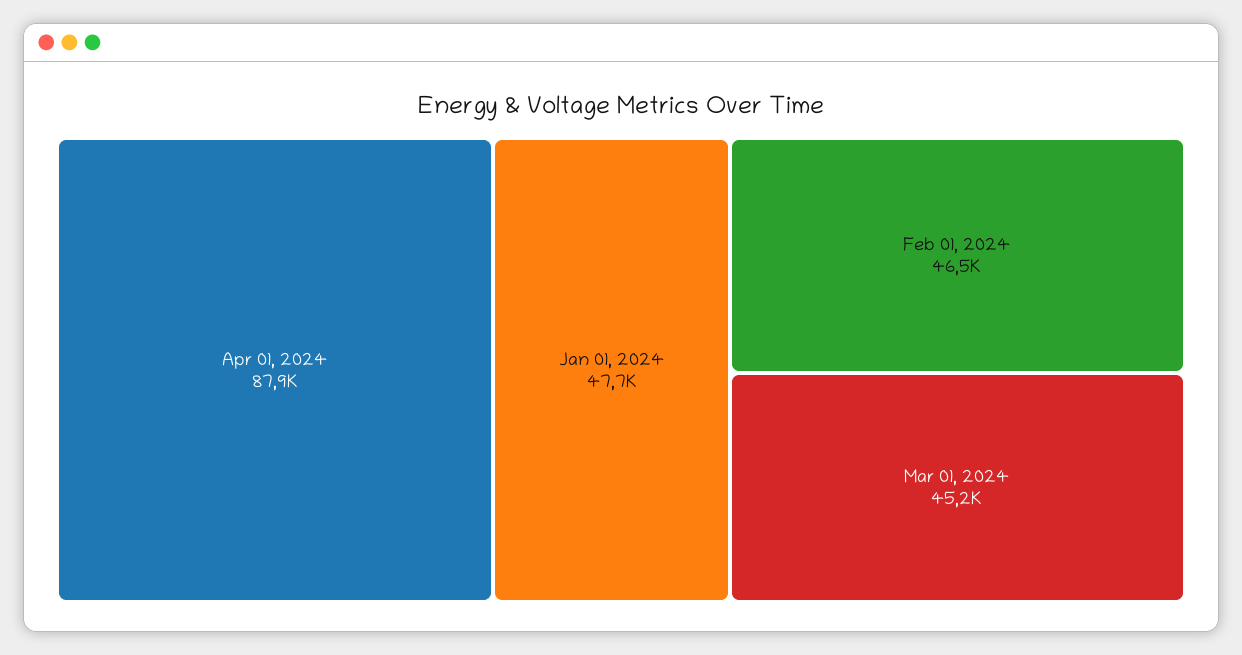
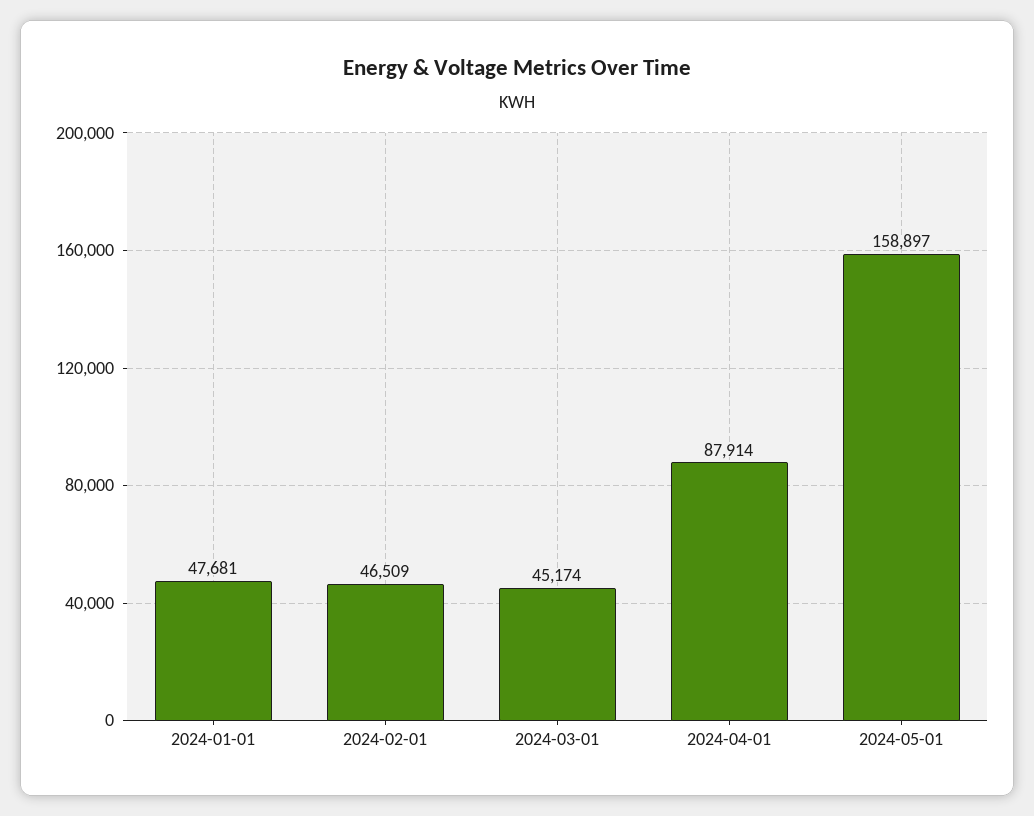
2024-05-01: none -> 158897

